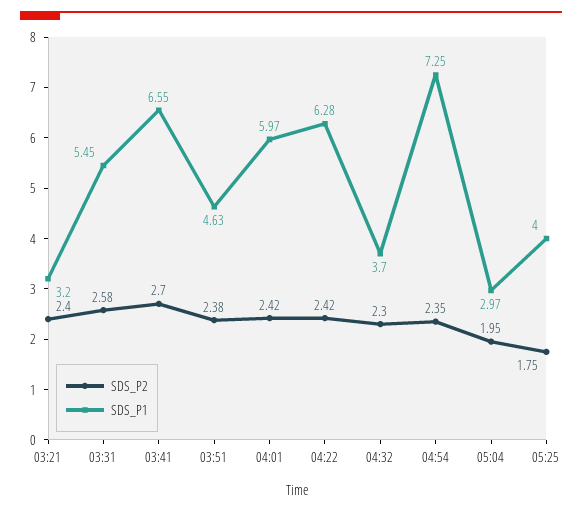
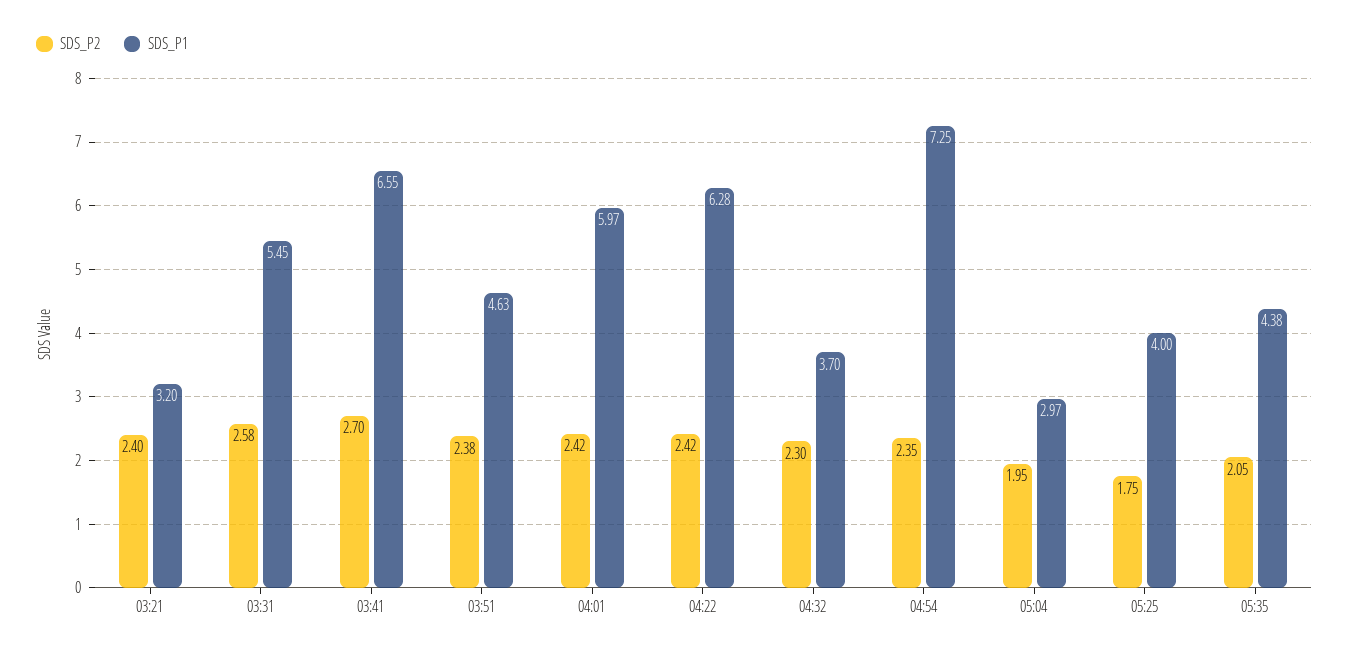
SDS_P2, 05:35: none -> 2.05
SDS_P1, 05:35: none -> 4.38

